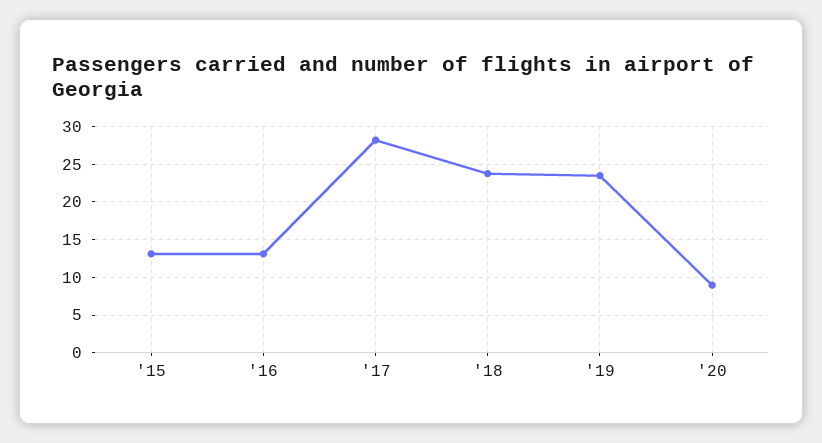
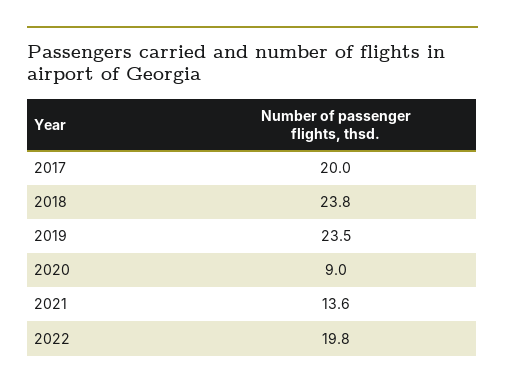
'15: 13 -> none
'16: 13 -> none
'17: 28 -> 20
2021: none -> 13.6
2022: none -> 19.8

